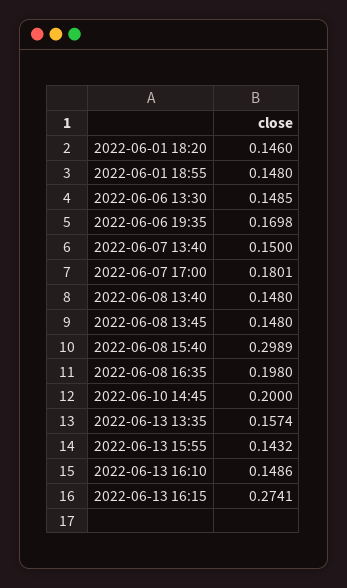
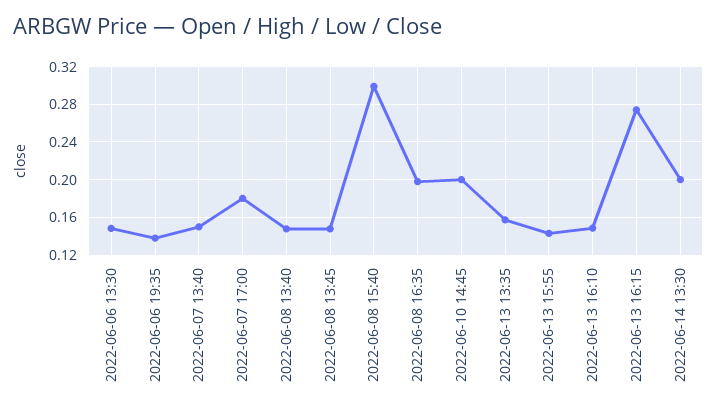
2022-06-01 18:20: 0.146 -> none
2022-06-01 18:55: 0.148 -> none
2022-06-06 19:35: 0.1698 -> 0.14
2022-06-14 13:30: none -> 0.2

